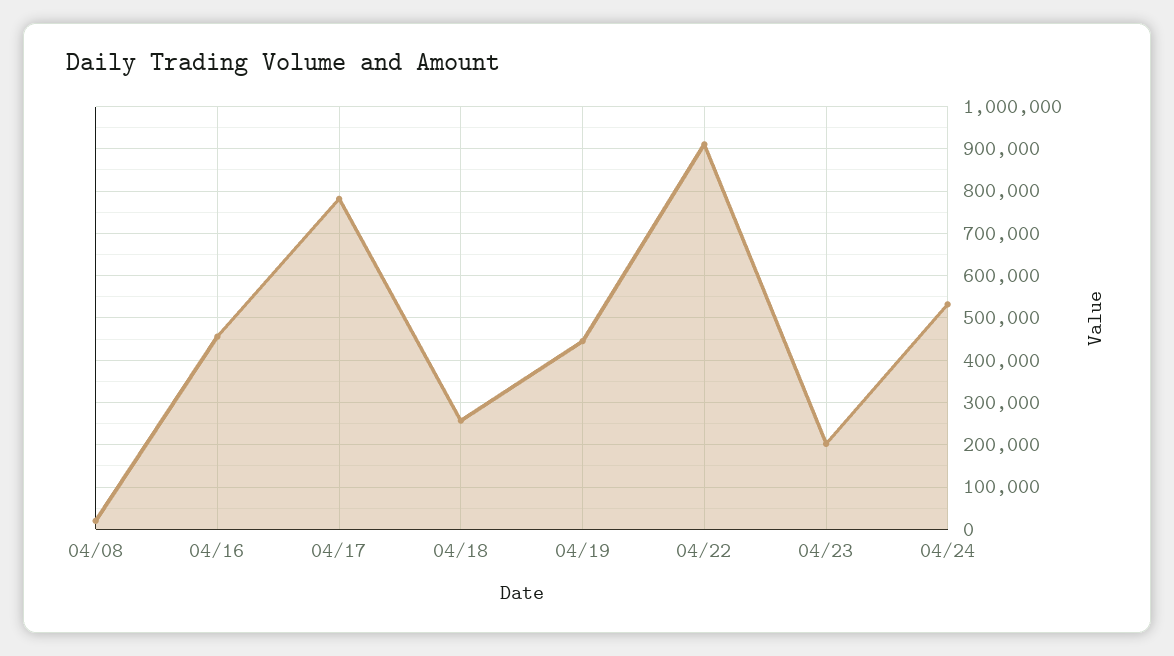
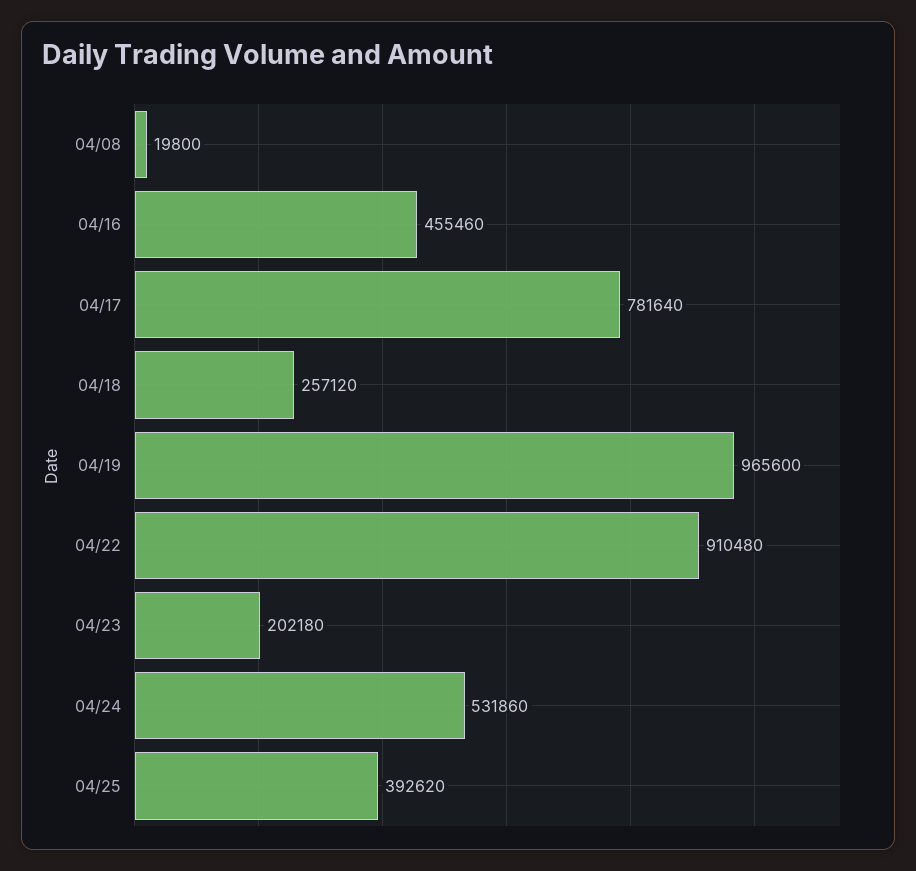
04/19: 440000 -> 965600
04/25: none -> 392620

